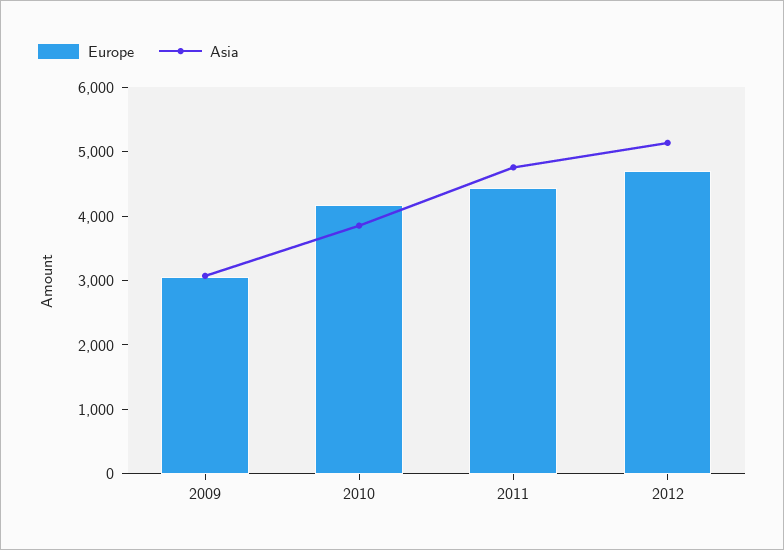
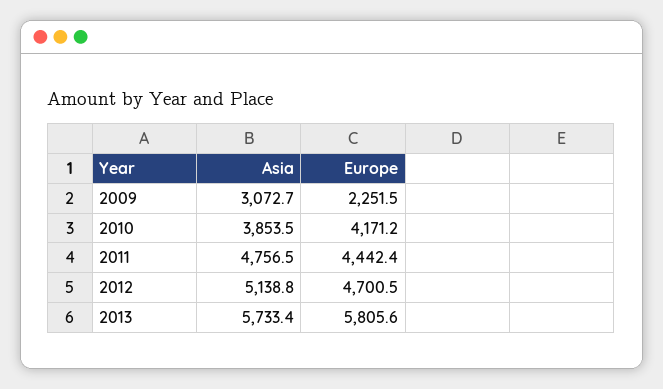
Europe, 2009: 3000 -> 2251.5
Asia, 2013: none -> 5733.4
Europe, 2013: none -> 5805.6

